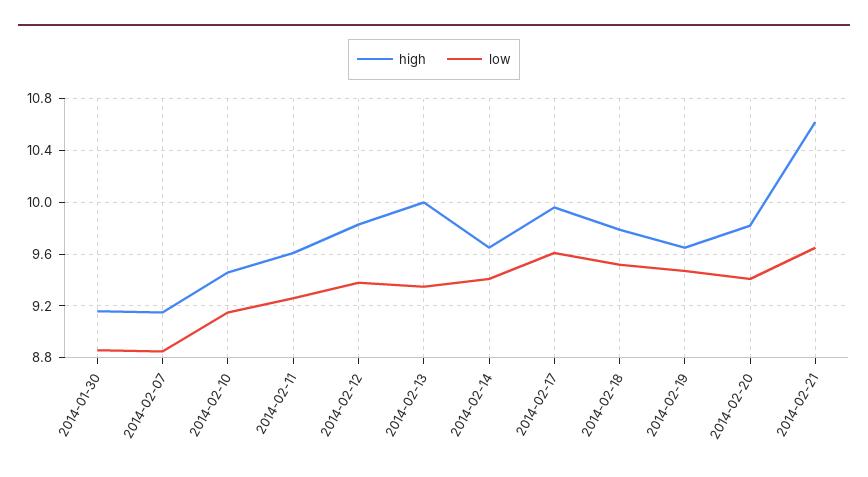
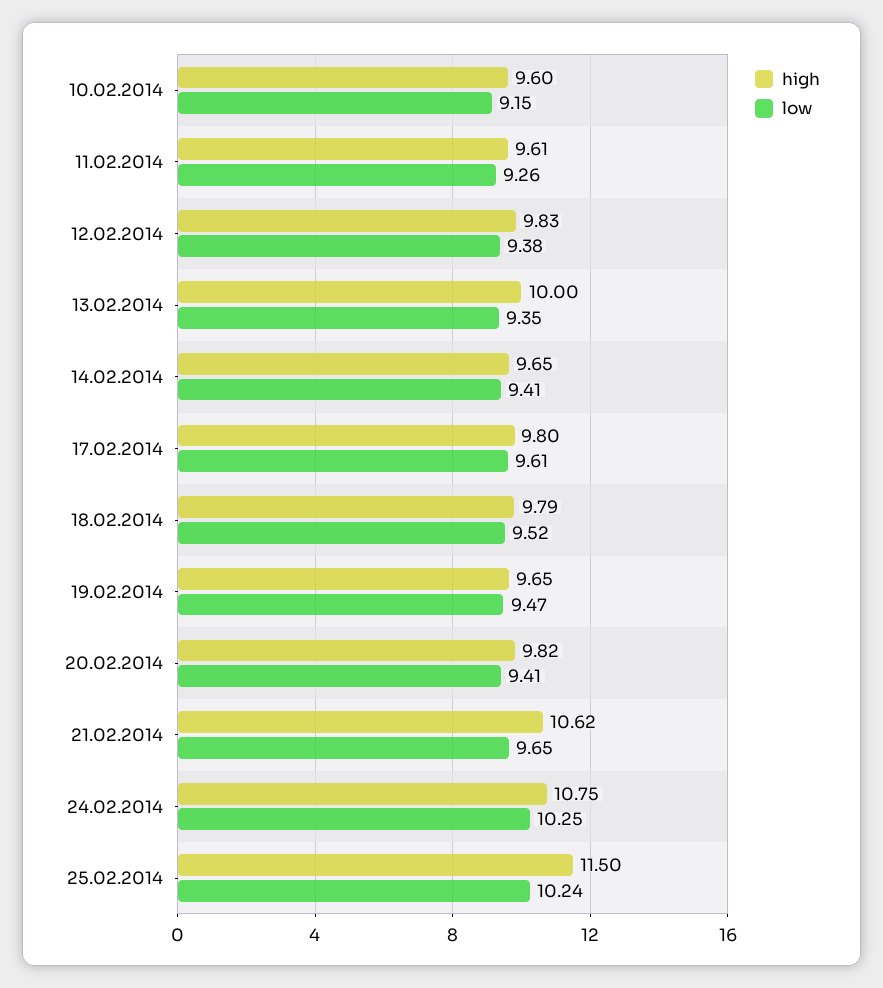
high, 2014-01-30: 9.15 -> none
low, 2014-01-30: 8.85 -> none
high, 2014-02-07: 9.15 -> none
low, 2014-02-07: 8.85 -> none
high, 2014-02-10: 9.45 -> 9.6
high, 2014-02-17: 9.95 -> 9.8
high, 24.02.2014: none -> 10.75
low, 24.02.2014: none -> 10.25
high, 25.02.2014: none -> 11.5
low, 25.02.2014: none -> 10.24

